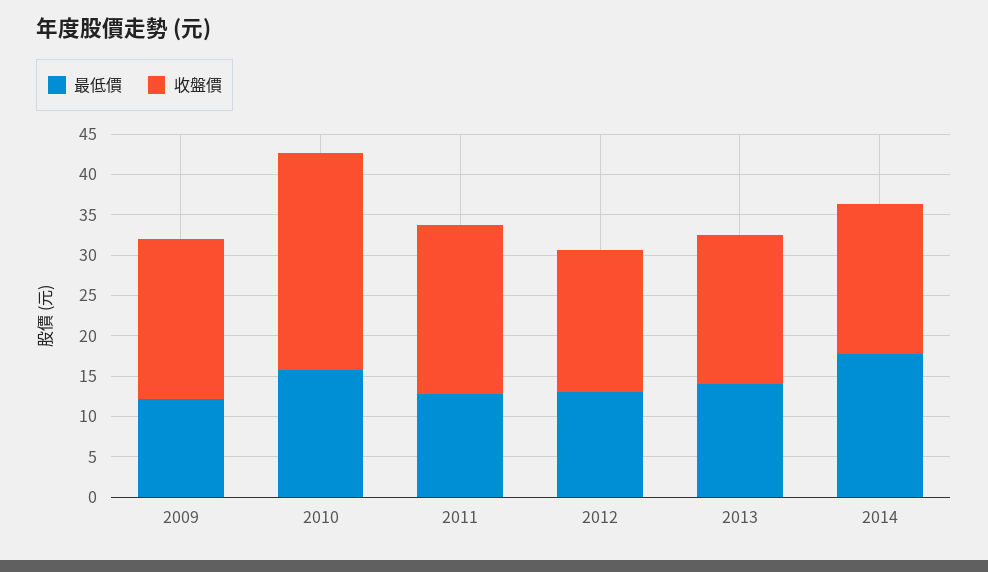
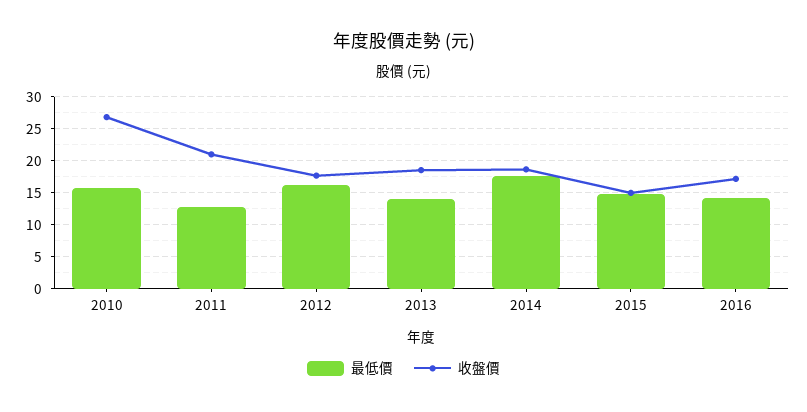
最低價, 2009: 12 -> none
收盤價, 2009: 20 -> none
最低價, 2012: 13 -> 16
最低價, 2015: none -> 15
收盤價, 2015: none -> 15
最低價, 2016: none -> 14
收盤價, 2016: none -> 17

